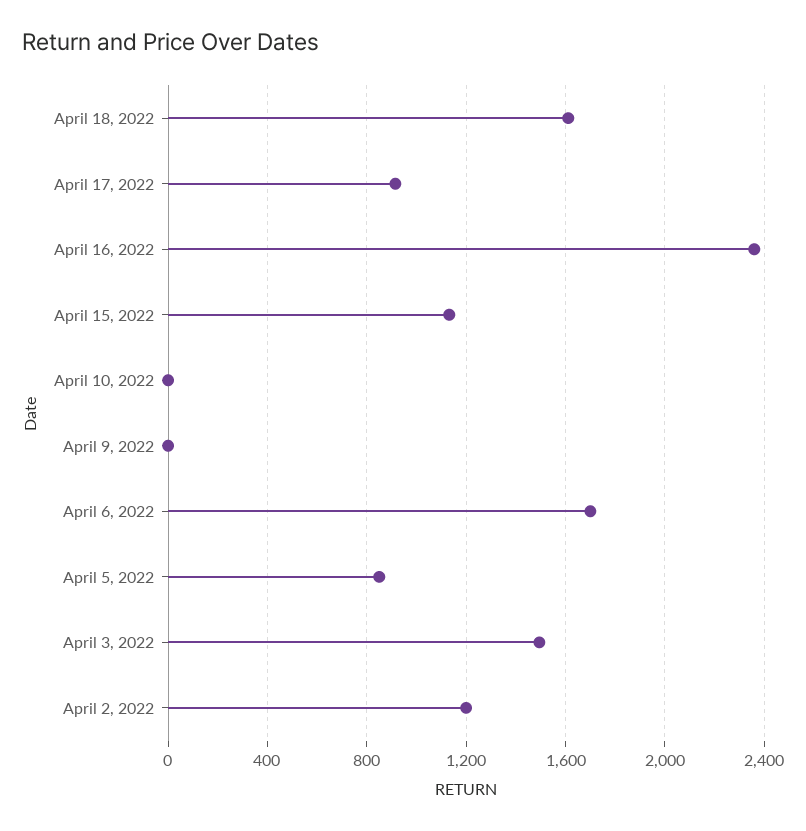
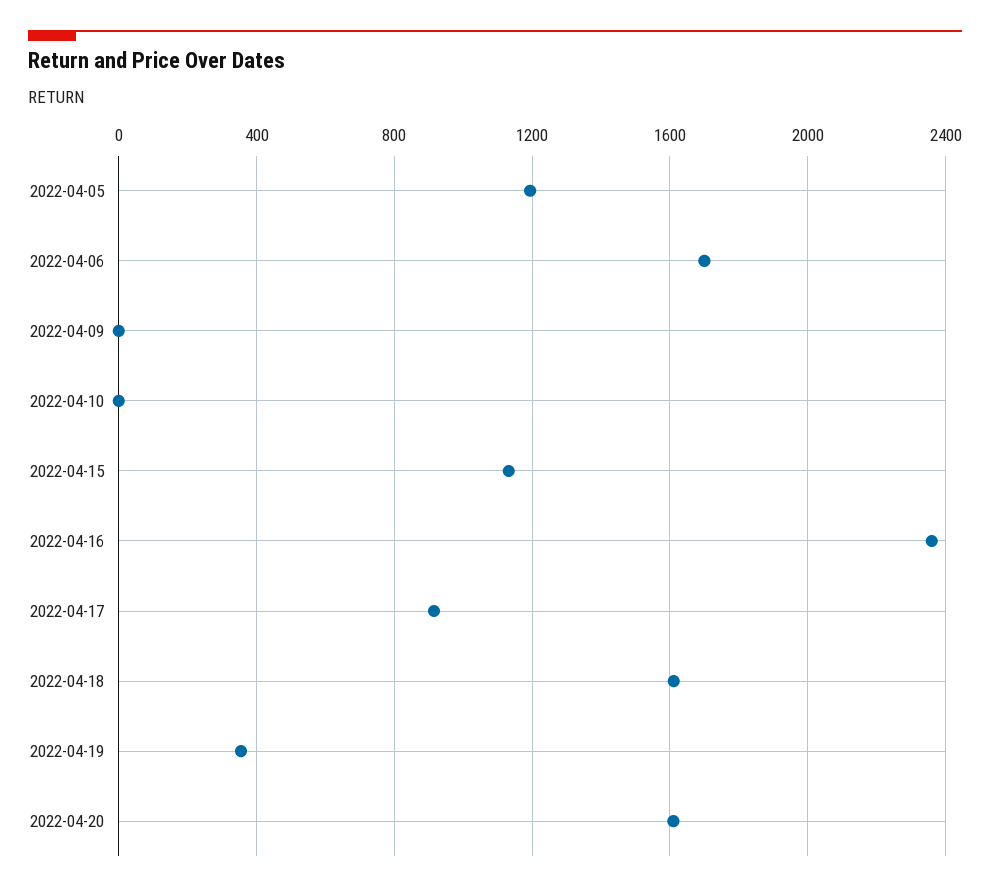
April 5, 2022: 850 -> 1200
April 3, 2022: 1500 -> none
April 2, 2022: 1200 -> none
2022-04-19: none -> 350
2022-04-20: none -> 1600

